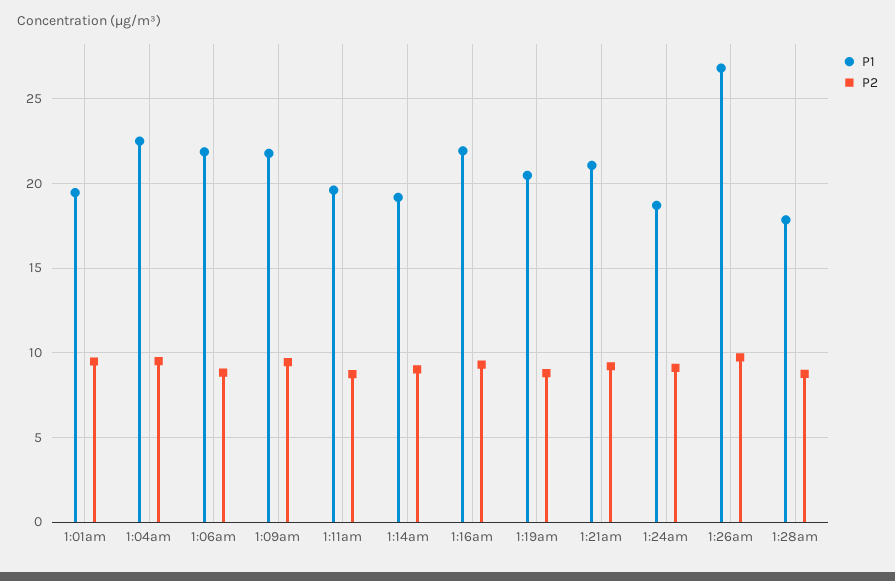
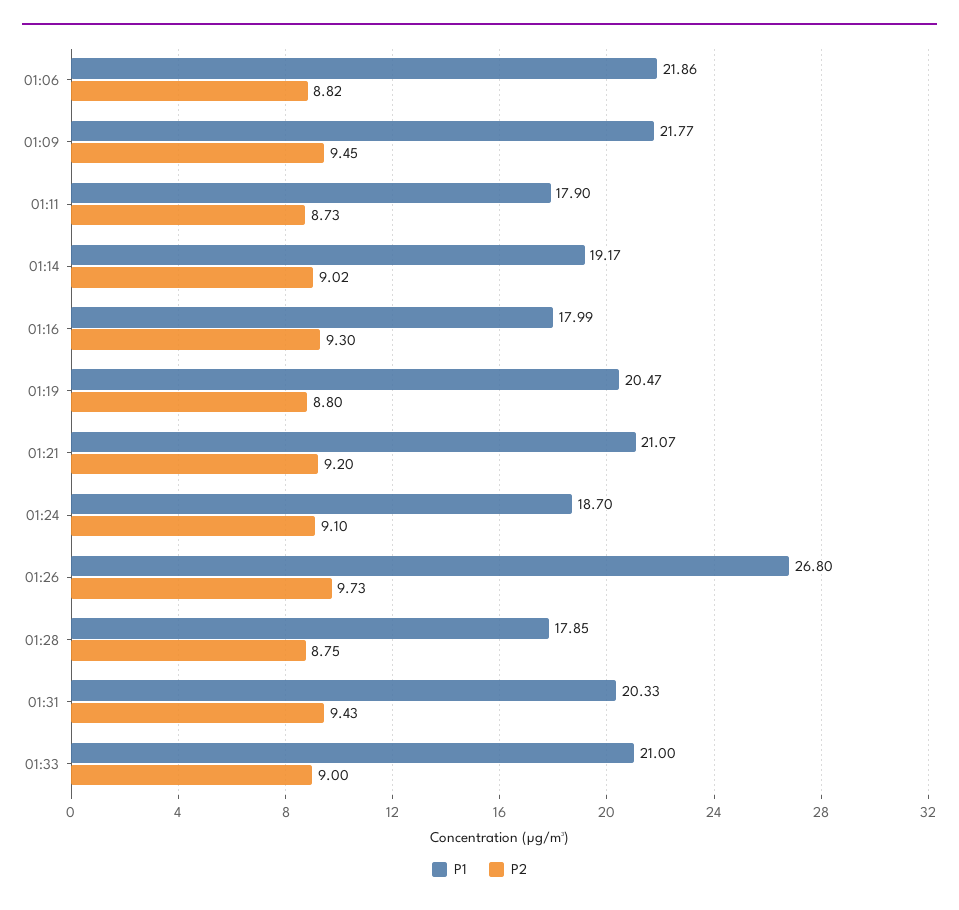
P1, 1:01am: 19.5 -> none
P2, 1:01am: 9.5 -> none
P1, 1:04am: 22.5 -> none
P2, 1:04am: 9.5 -> none
P1, 1:11am: 19.5 -> 17.9
P1, 1:16am: 22 -> 17.99
P1, 01:31: none -> 20.33
P2, 01:31: none -> 9.43
P1, 01:33: none -> 21
P2, 01:33: none -> 9

